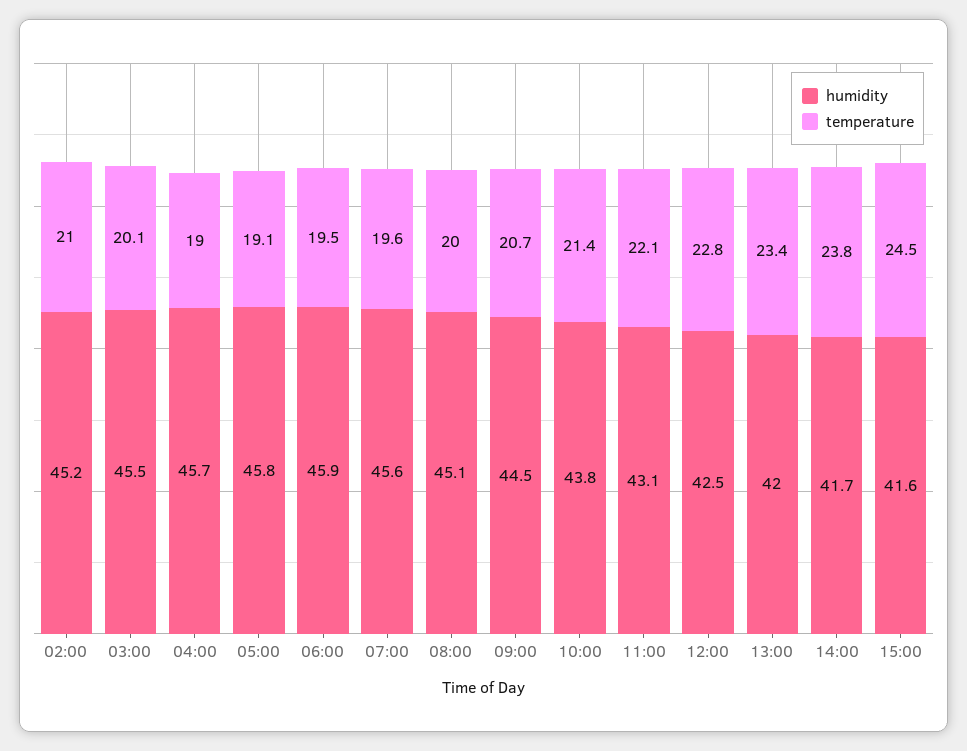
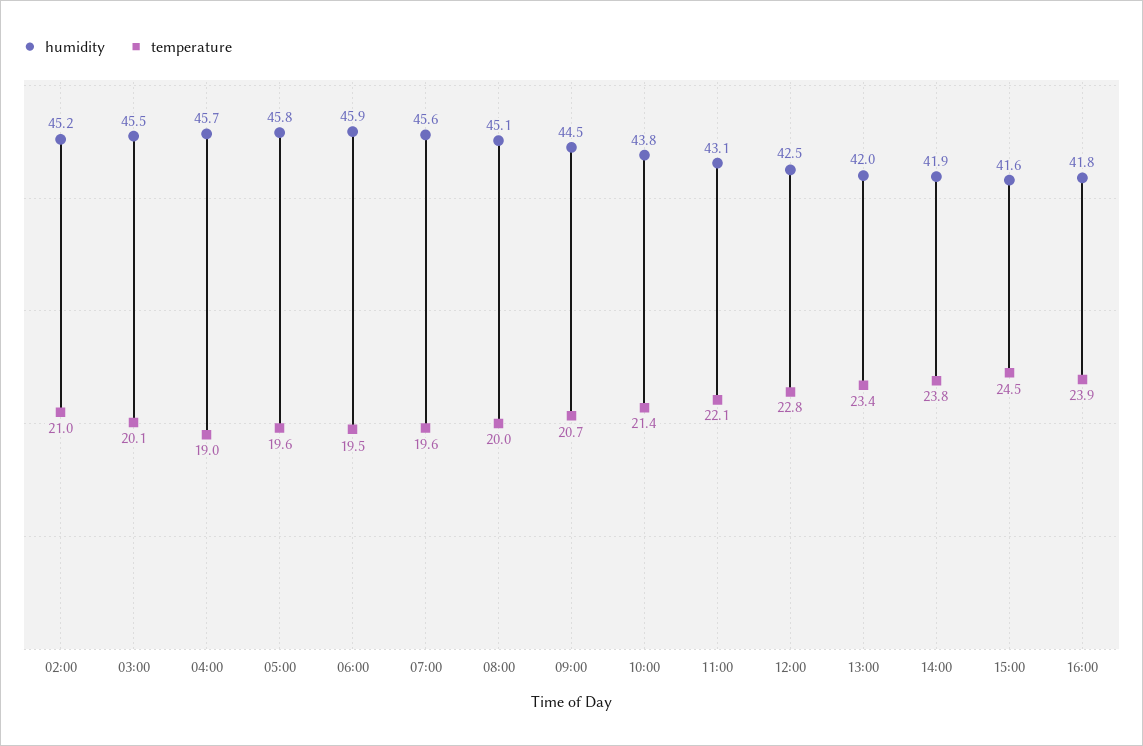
temperature, 05:00: 19.1 -> 19.6
humidity, 14:00: 41.7 -> 41.9
humidity, 16:00: none -> 41.8
temperature, 16:00: none -> 23.9

